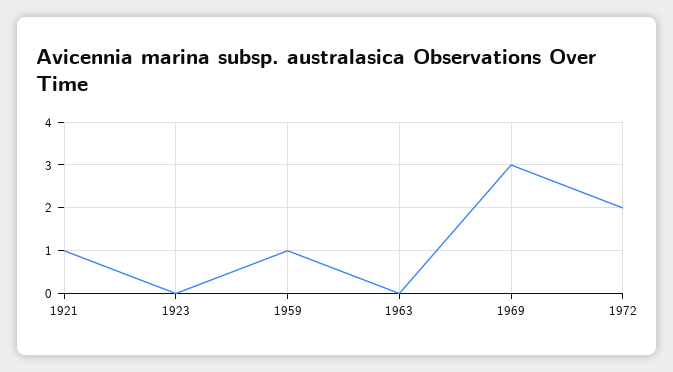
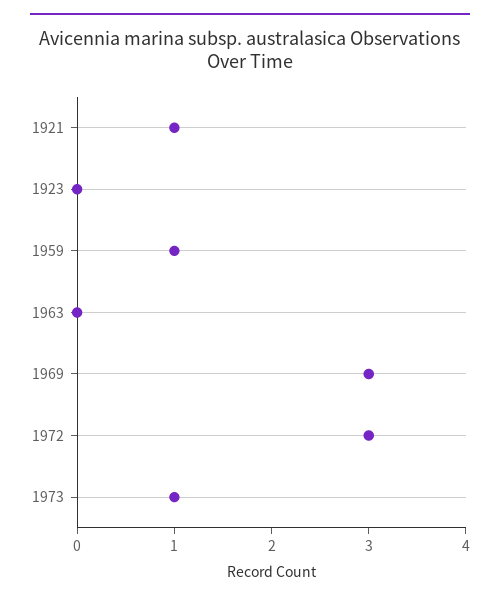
1972: 2 -> 3
1973: none -> 1

